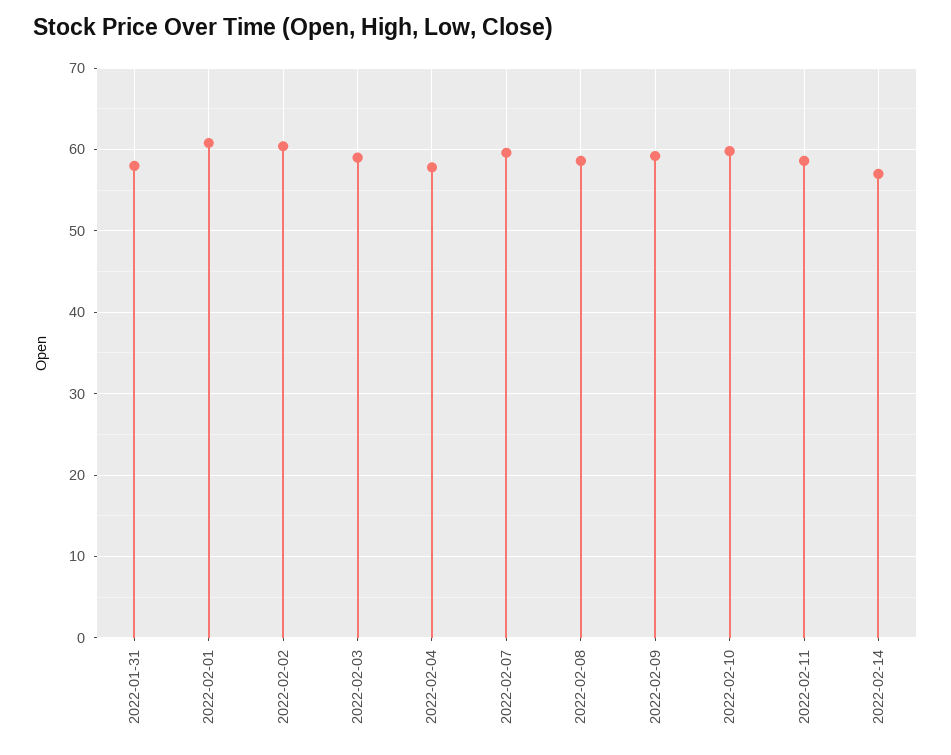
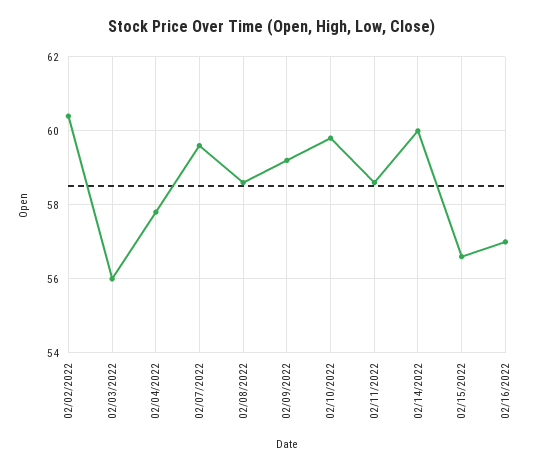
2022-01-31: 58 -> none
2022-02-01: 61 -> none
2022-02-03: 59 -> 56
2022-02-14: 57 -> 60
02/15/2022: none -> 56.5
02/16/2022: none -> 57

